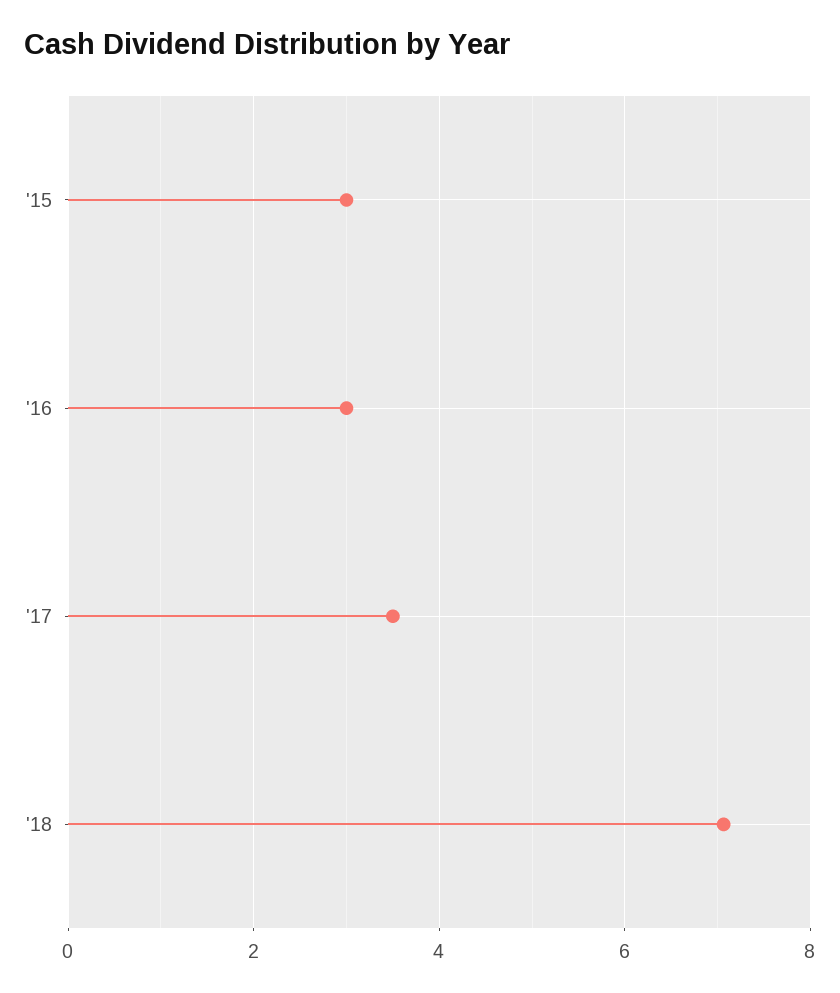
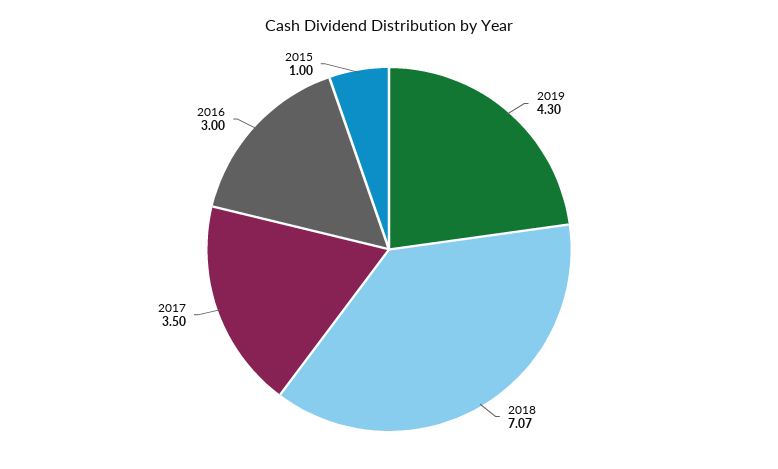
'15: 3 -> 1
2019: none -> 4.3

